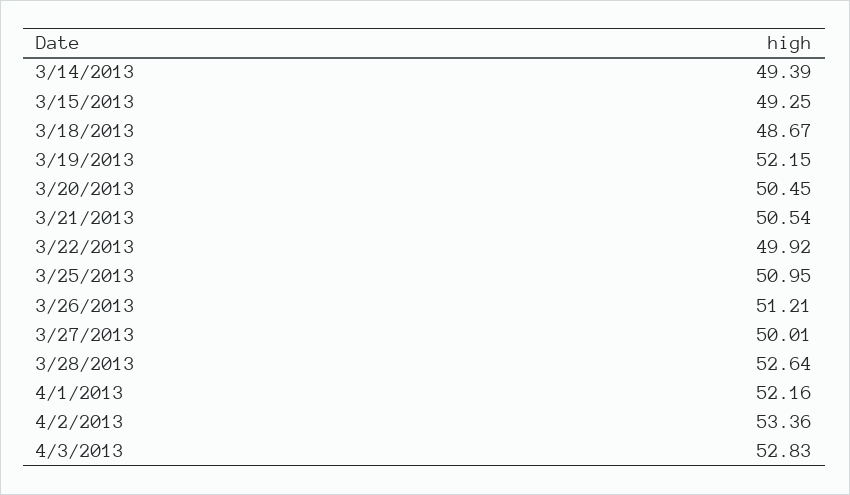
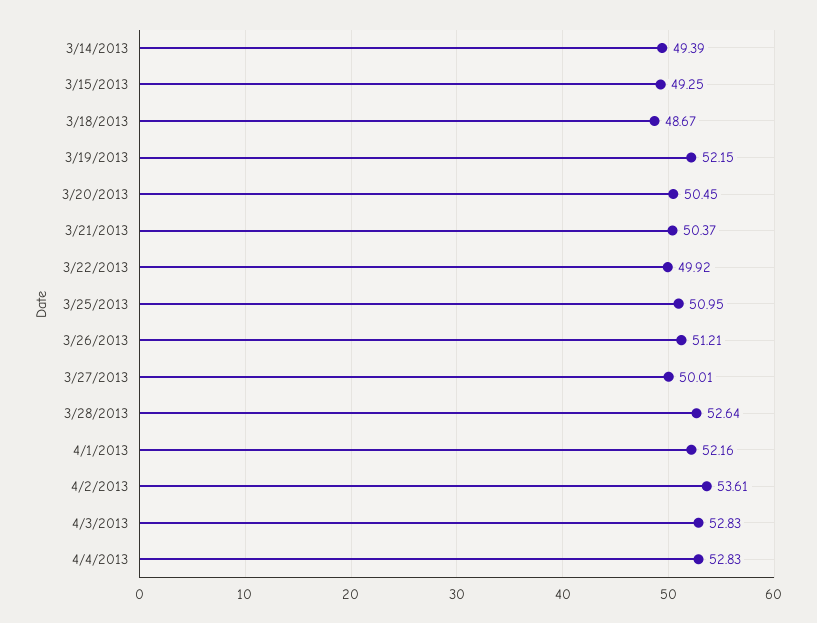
3/21/2013: 50.54 -> 50.37
4/2/2013: 53.36 -> 53.61
4/4/2013: none -> 52.83

